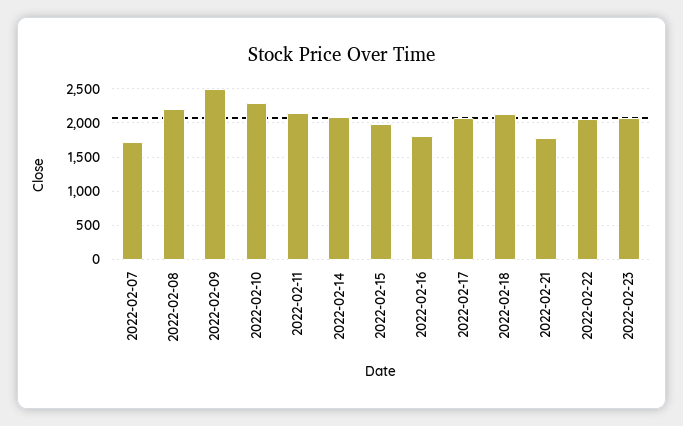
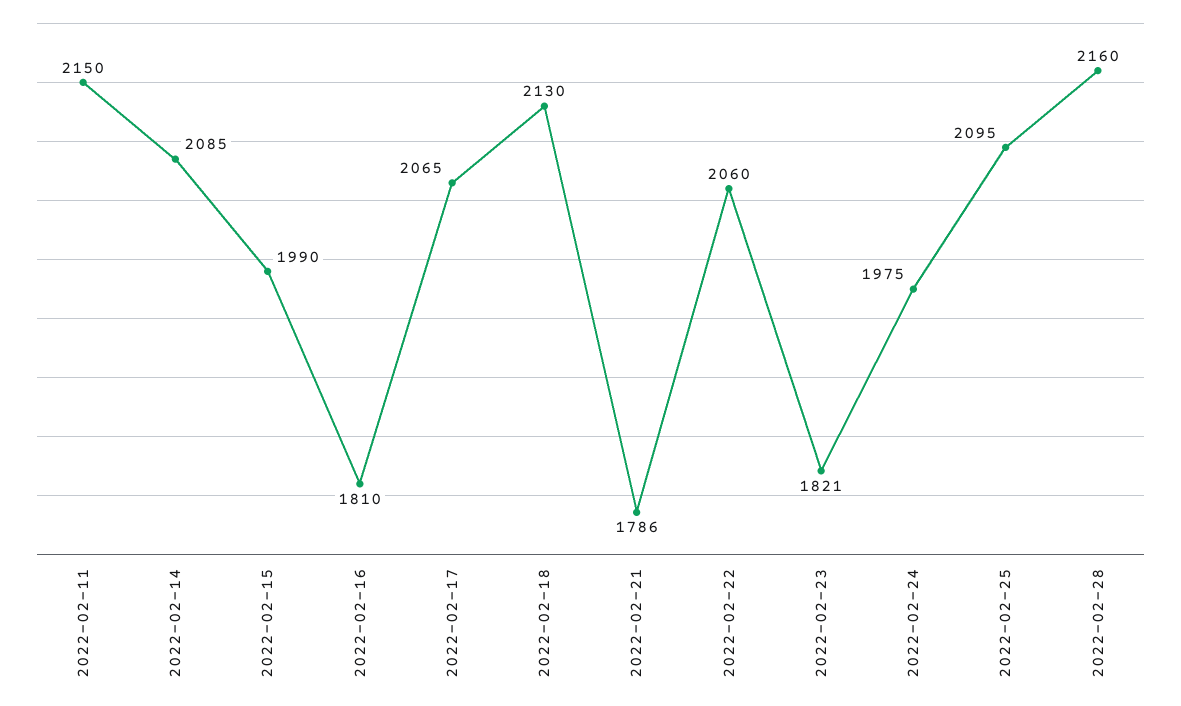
2022-02-07: 1700 -> none
2022-02-08: 2200 -> none
2022-02-09: 2500 -> none
2022-02-10: 2300 -> none
2022-02-23: 2100 -> 1821
2022-02-24: none -> 1975
2022-02-25: none -> 2095
2022-02-28: none -> 2160

